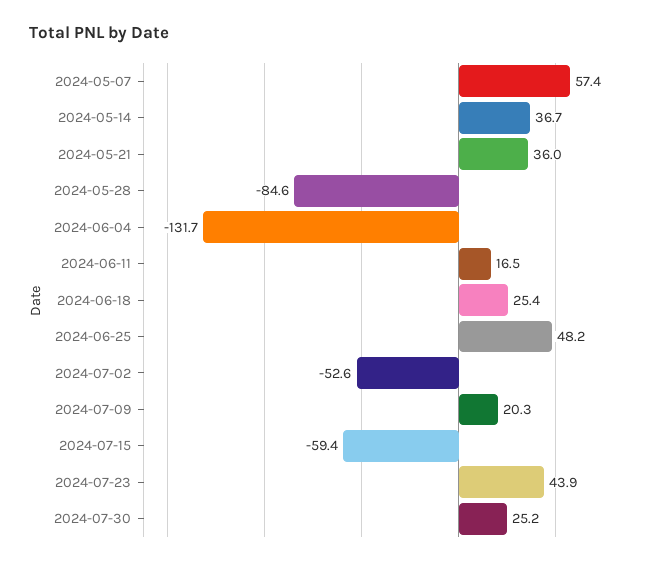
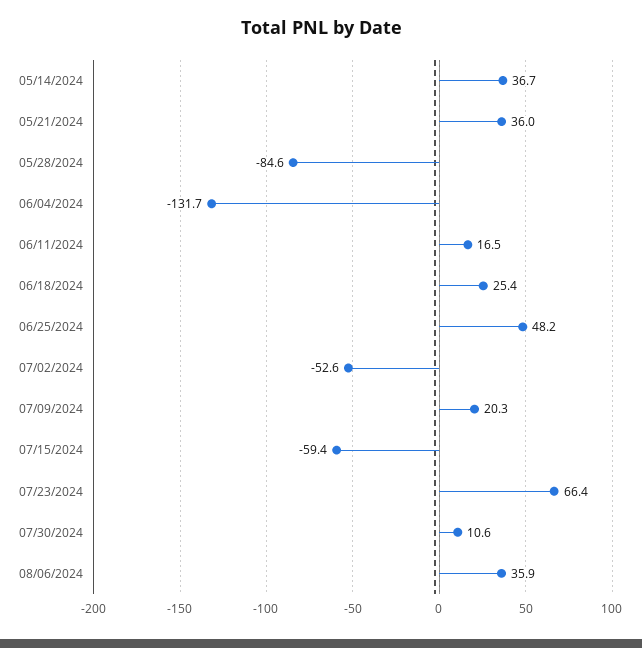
2024-05-07: 57.4 -> none
2024-07-23: 43.9 -> 66.4
2024-07-30: 25.2 -> 10.6
08/06/2024: none -> 35.9

